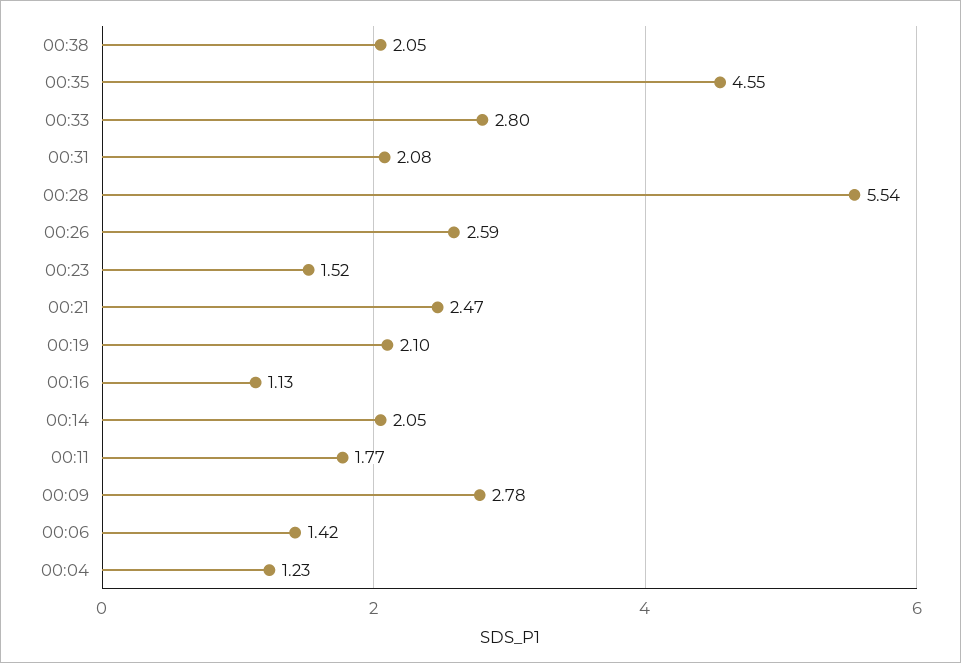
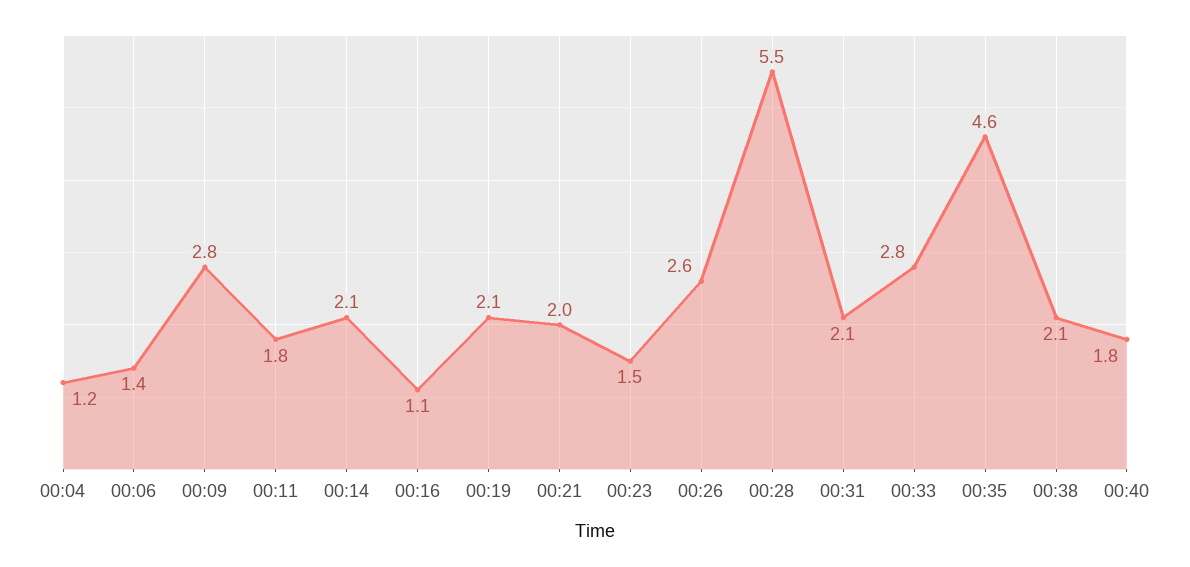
00:21: 2.47 -> 2
00:40: none -> 1.8

